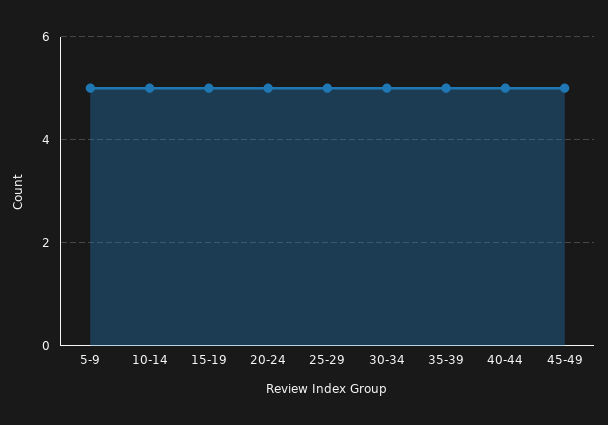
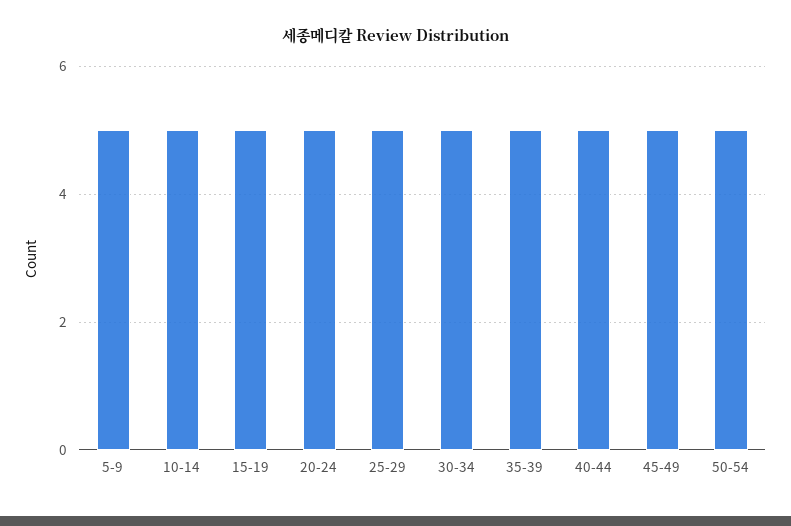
50-54: none -> 5

